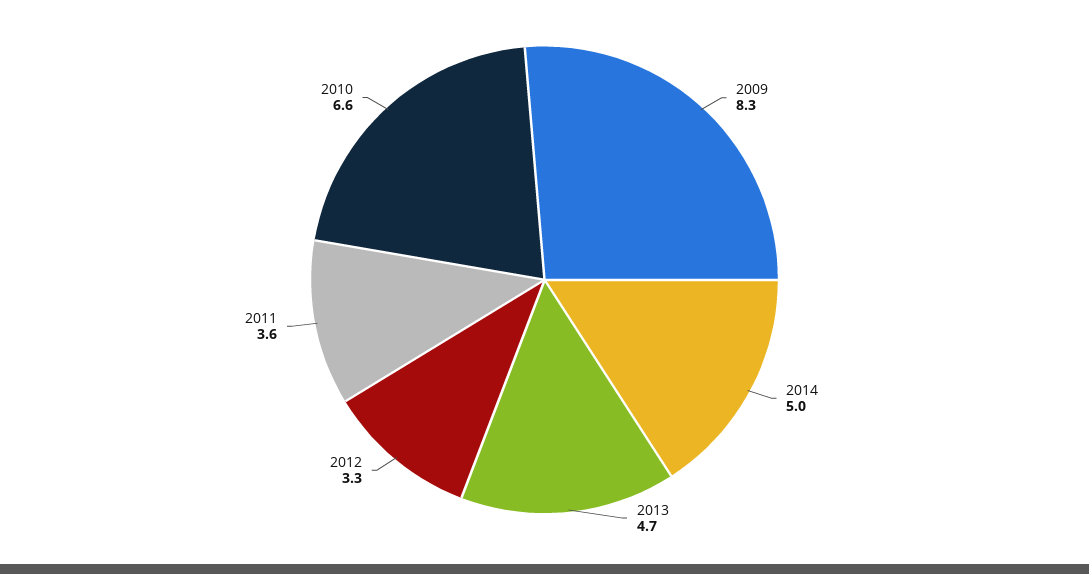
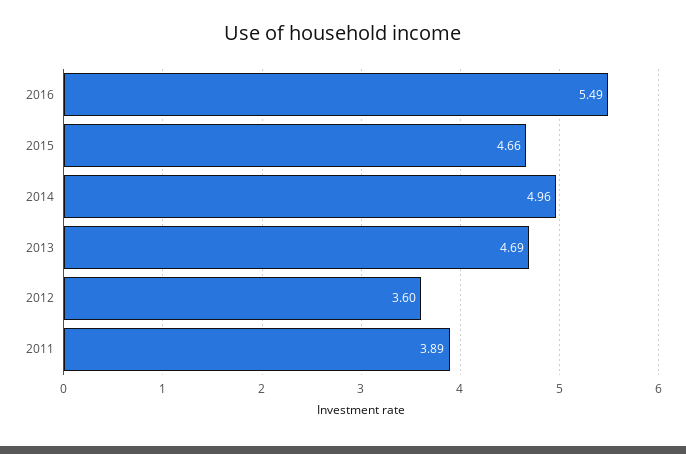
2009: 8.3 -> none
2012: 3.3 -> 3.6
2011: 3.6 -> 3.89
2010: 6.6 -> none
2016: none -> 5.49
2015: none -> 4.66

